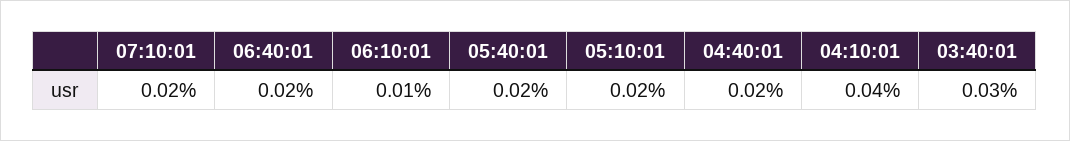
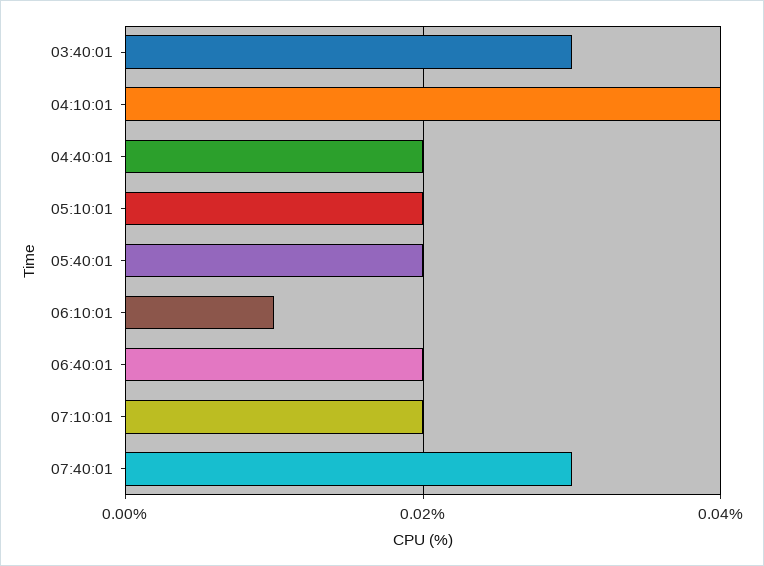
07:40:01: none -> 0.03

